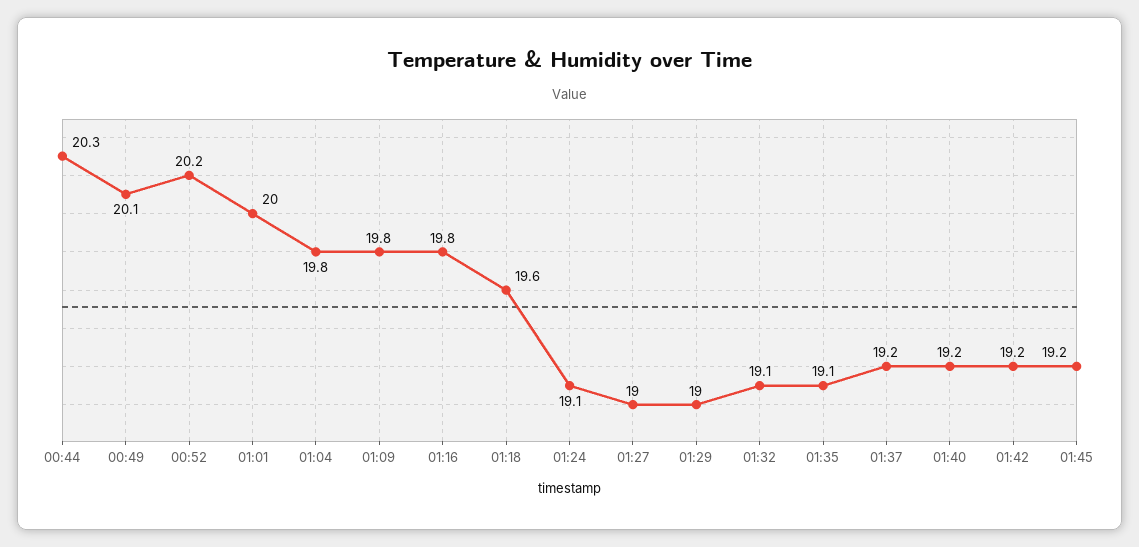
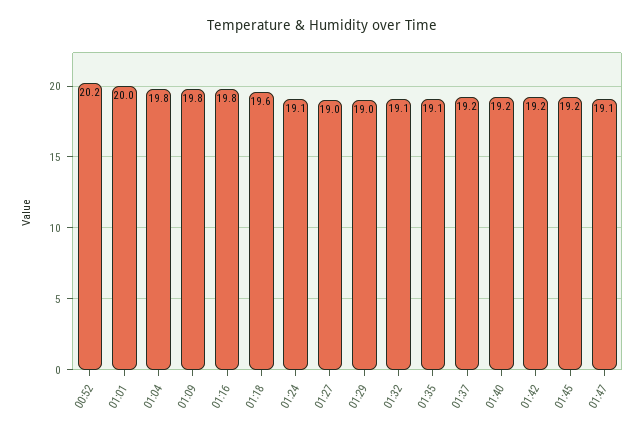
00:44: 20.3 -> none
00:49: 20.1 -> none
01:47: none -> 19.1

